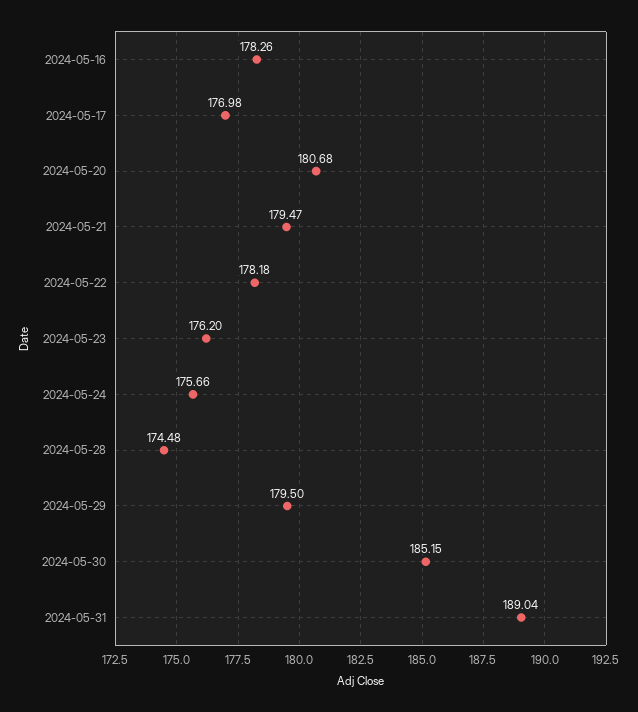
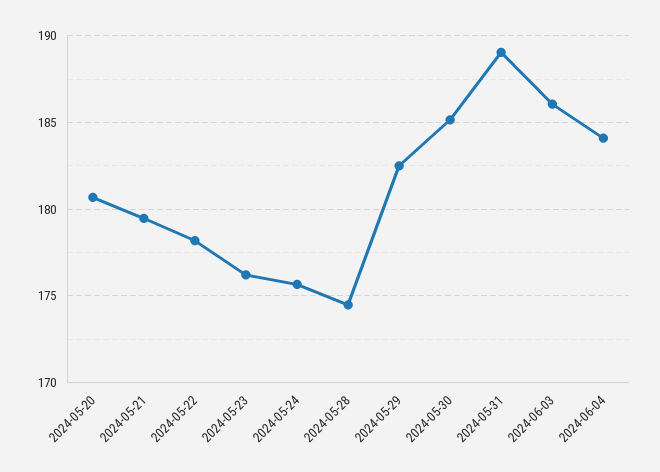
2024-05-16: 178.26 -> none
2024-05-17: 176.98 -> none
2024-05-29: 179.5 -> 182.5
2024-06-03: none -> 186
2024-06-04: none -> 184

